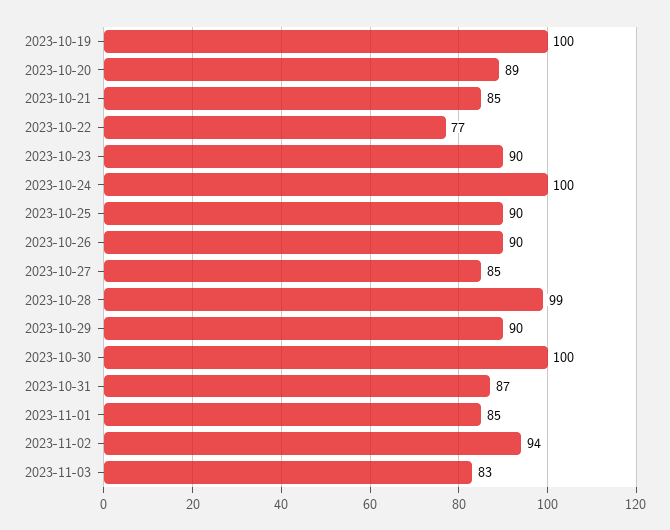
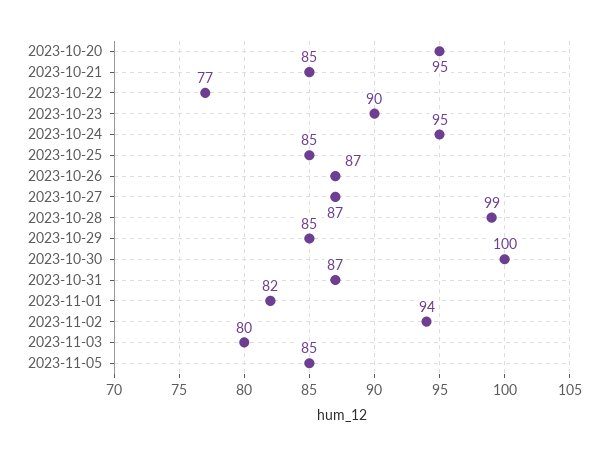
2023-10-19: 100 -> none
2023-10-20: 89 -> 95
2023-10-24: 100 -> 95
2023-10-25: 90 -> 85
2023-10-26: 90 -> 87
2023-10-27: 85 -> 87
2023-10-29: 90 -> 85
2023-11-01: 85 -> 82
2023-11-03: 83 -> 80
2023-11-05: none -> 85

